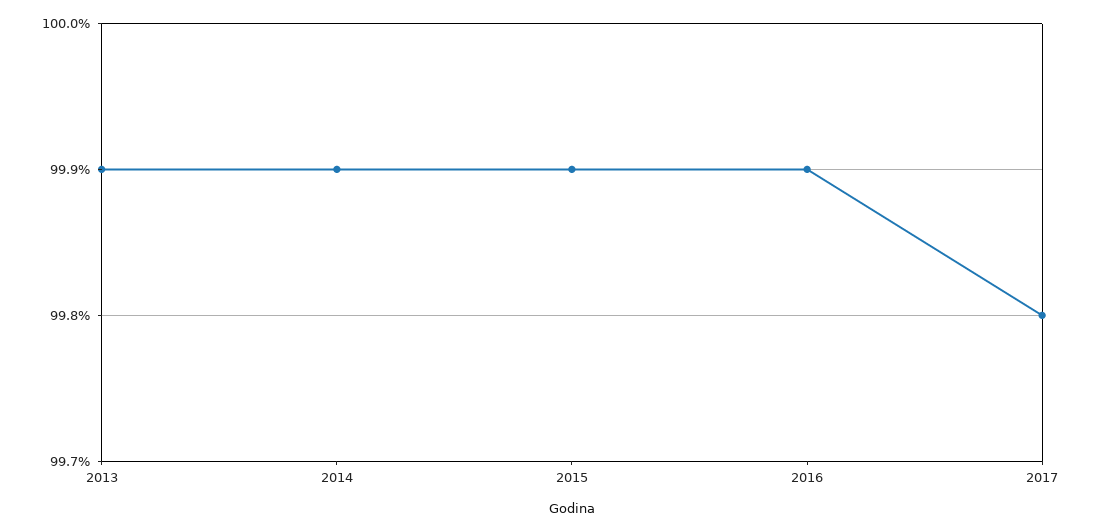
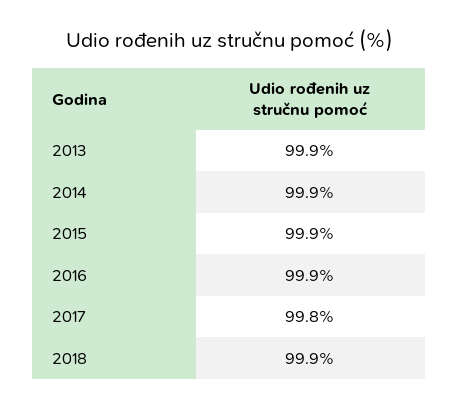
2018: none -> 99.9

